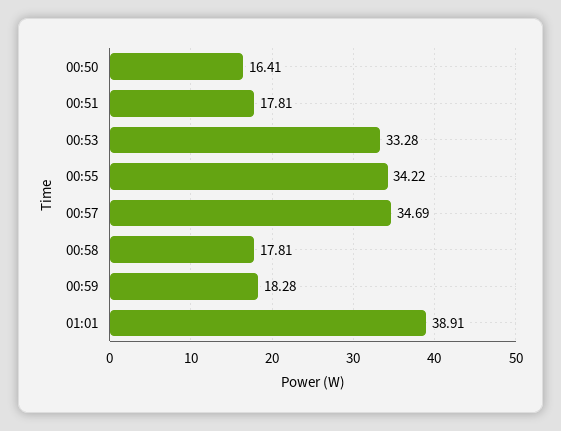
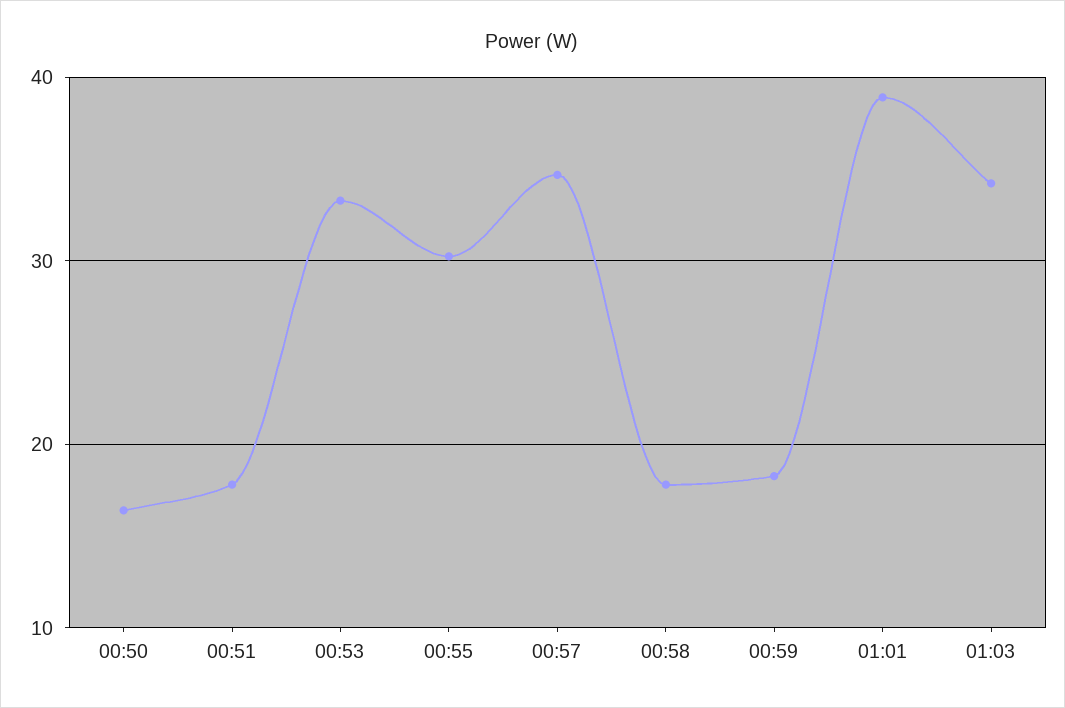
00:55: 34.22 -> 30
01:03: none -> 34

